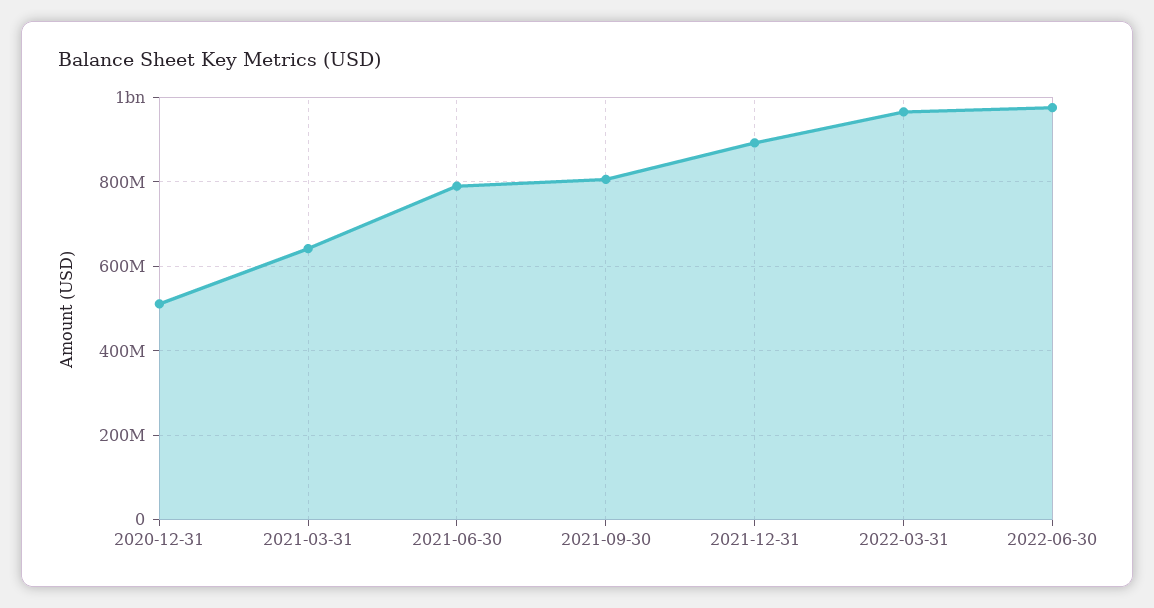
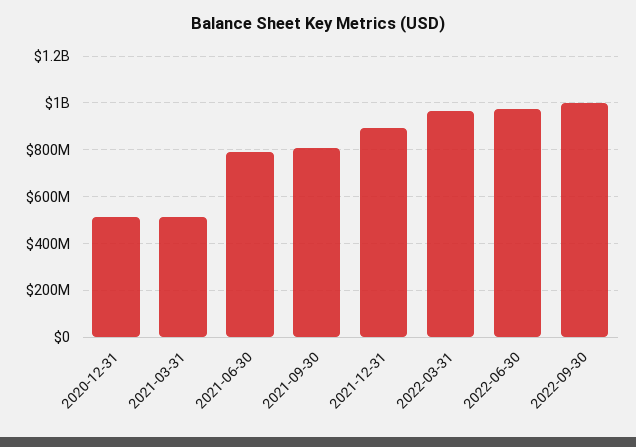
2021-03-31: 640000000 -> 500000000
2022-09-30: none -> 1000000000

